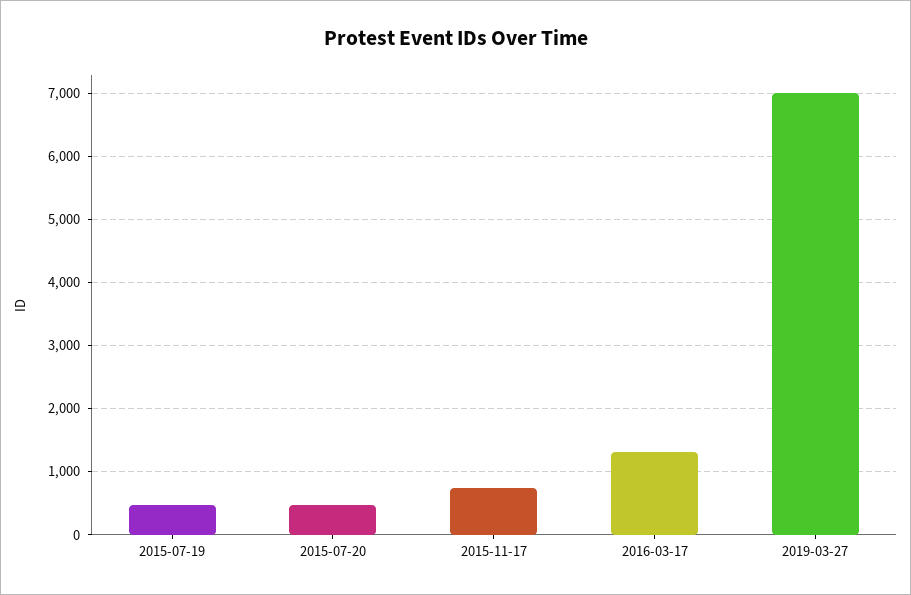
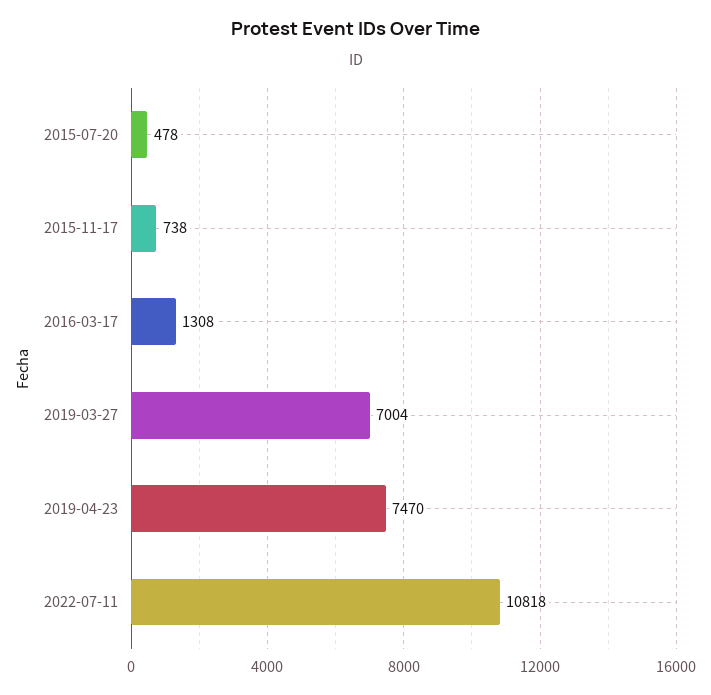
2015-07-19: 500 -> none
2019-04-23: none -> 7470
2022-07-11: none -> 10818

